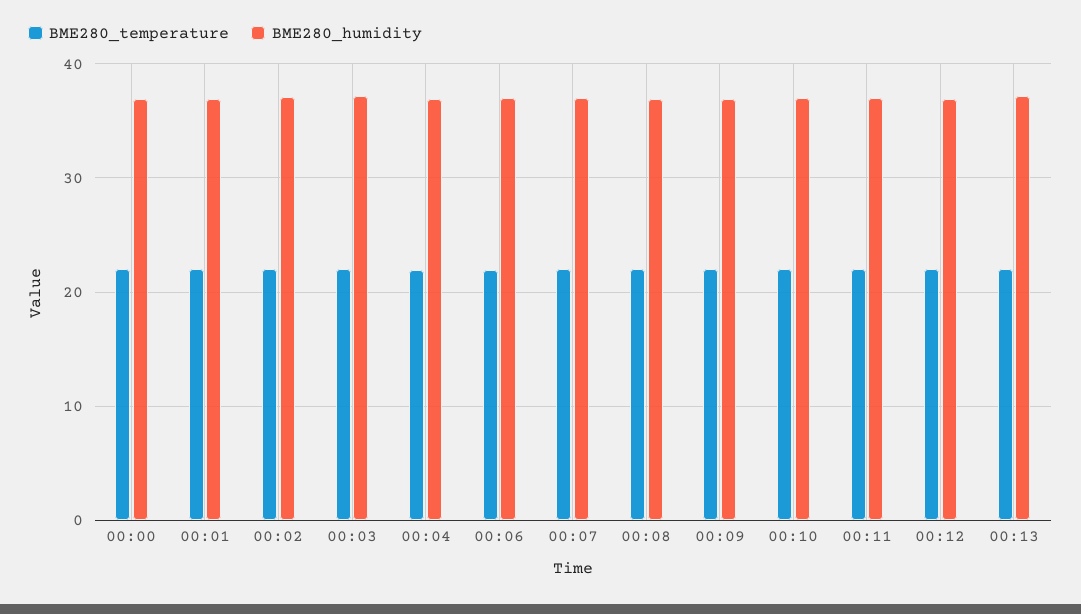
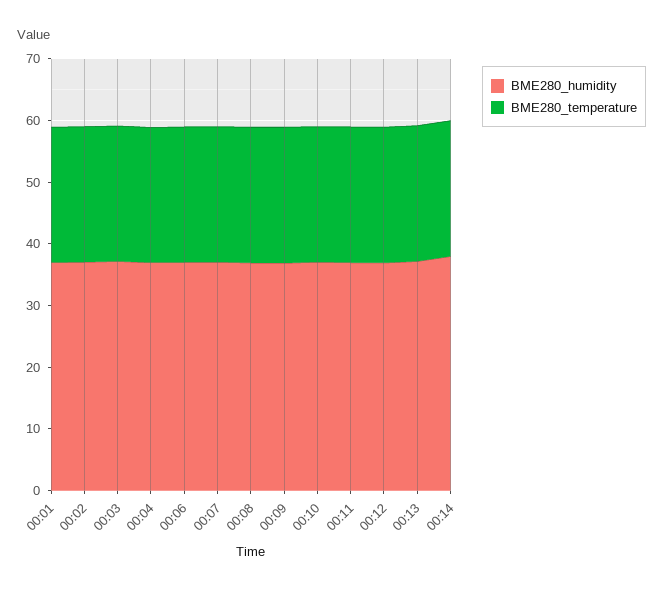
BME280_temperature, 00:00: 22 -> none
BME280_humidity, 00:00: 37 -> none
BME280_humidity, 00:14: none -> 38
BME280_temperature, 00:14: none -> 22

